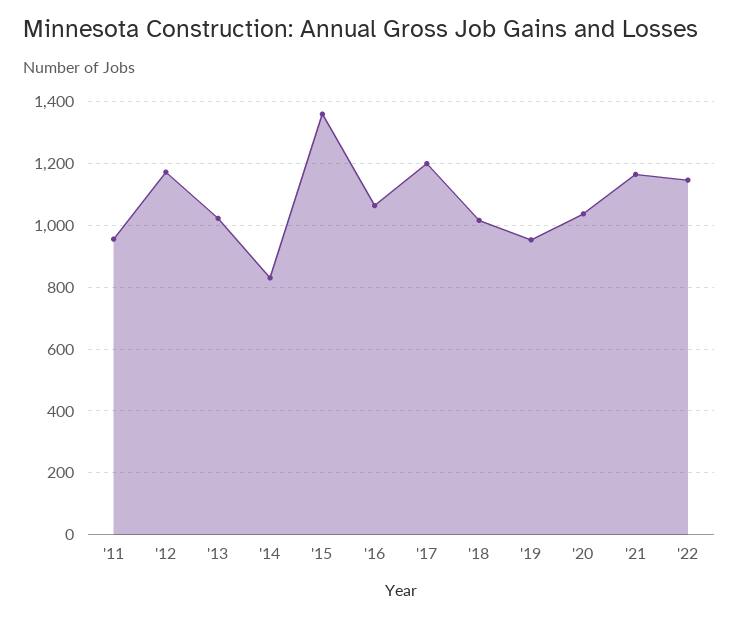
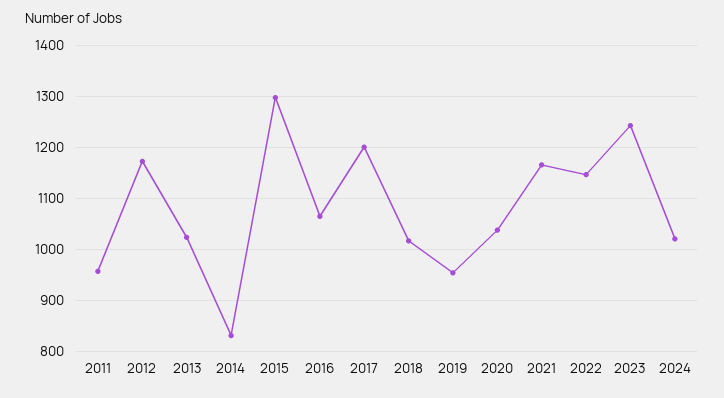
'15: 1360 -> 1300
2023: none -> 1240
2024: none -> 1020

